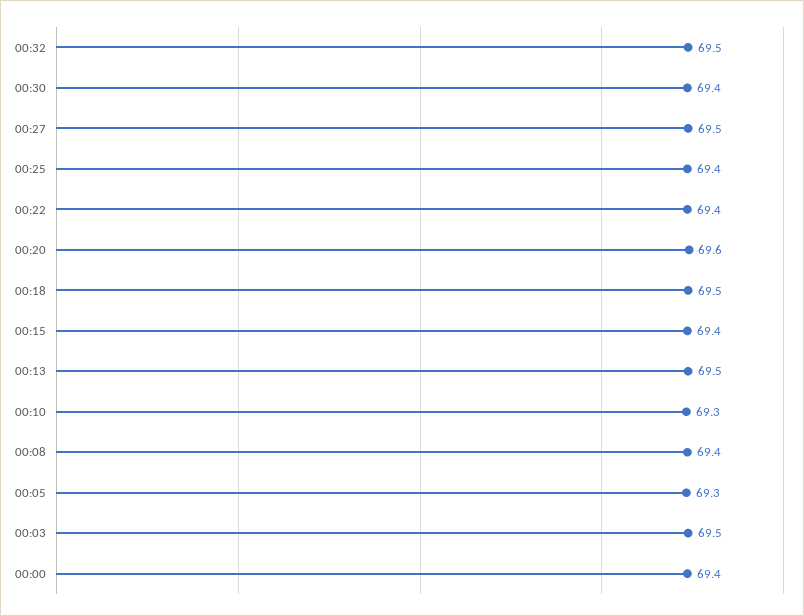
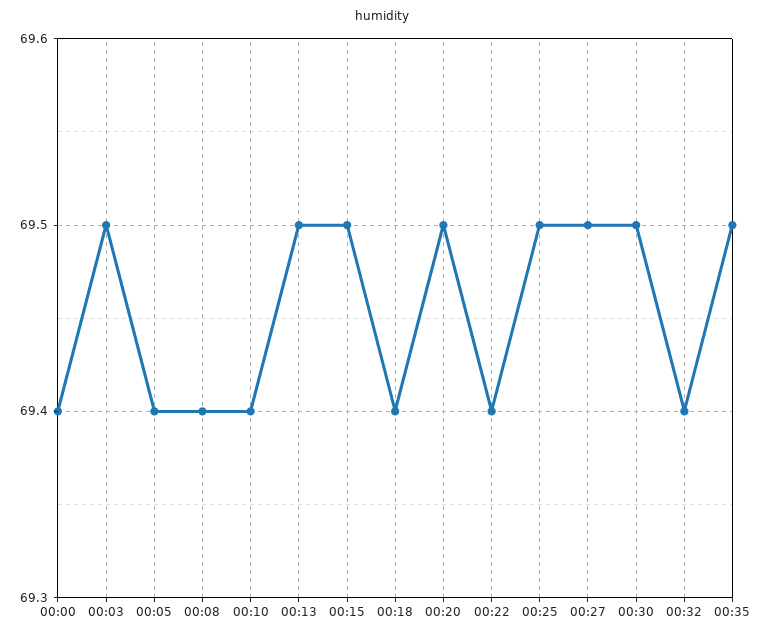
00:32: 69.5 -> 69.4
00:30: 69.4 -> 69.5
00:25: 69.4 -> 69.5
00:20: 69.6 -> 69.5
00:18: 69.5 -> 69.4
00:15: 69.4 -> 69.5
00:10: 69.3 -> 69.4
00:05: 69.3 -> 69.4
00:35: none -> 69.5

